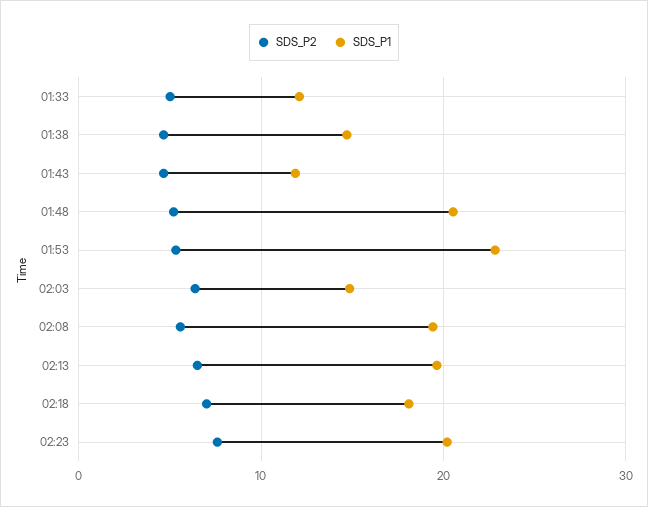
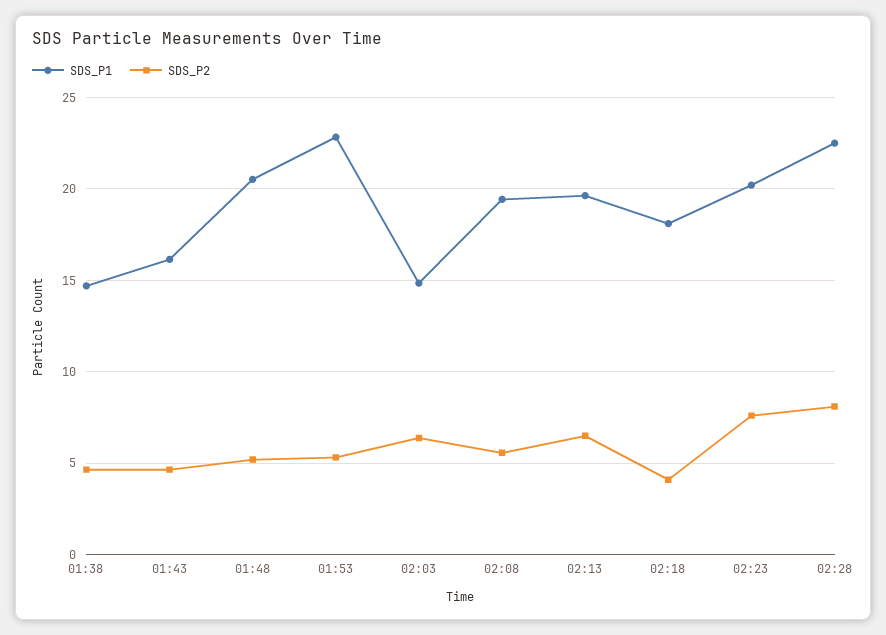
SDS_P2, 01:33: 5 -> none
SDS_P1, 01:33: 12 -> none
SDS_P1, 01:43: 12 -> 16
SDS_P2, 02:18: 7 -> 4
SDS_P1, 02:28: none -> 22.5
SDS_P2, 02:28: none -> 8

